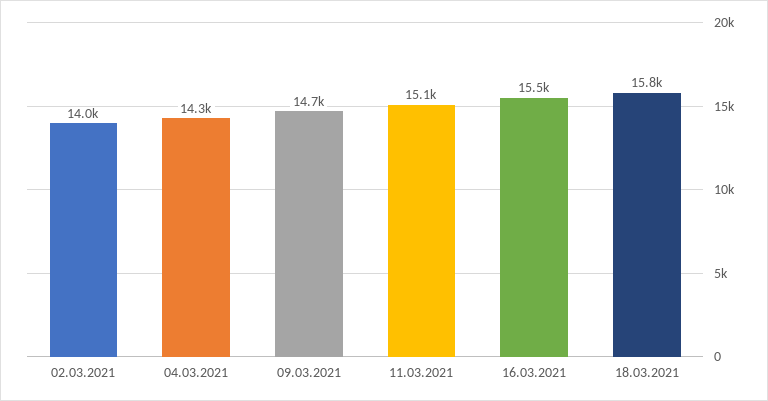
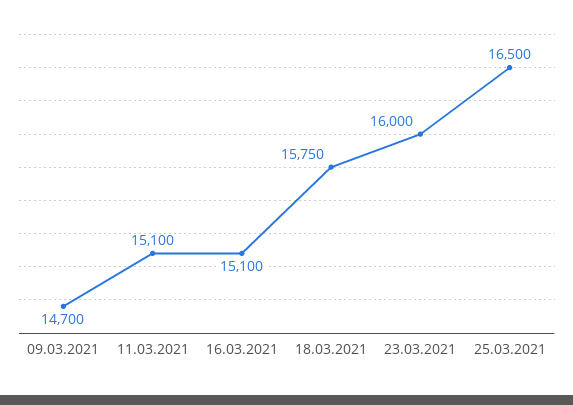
02.03.2021: 14000 -> none
04.03.2021: 14300 -> none
16.03.2021: 15500 -> 15100
23.03.2021: none -> 16000
25.03.2021: none -> 16500

